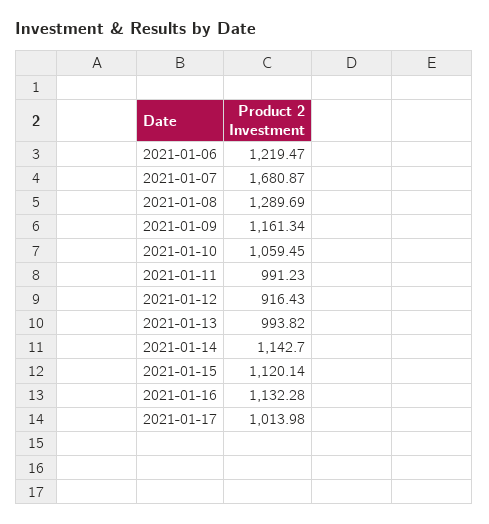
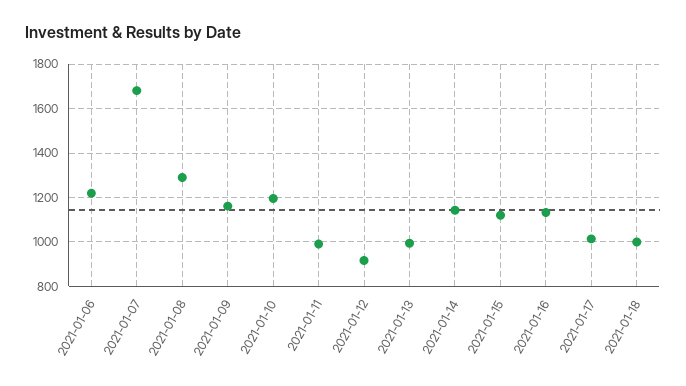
2021-01-10: 1059.45 -> 1200
2021-01-18: none -> 1000

